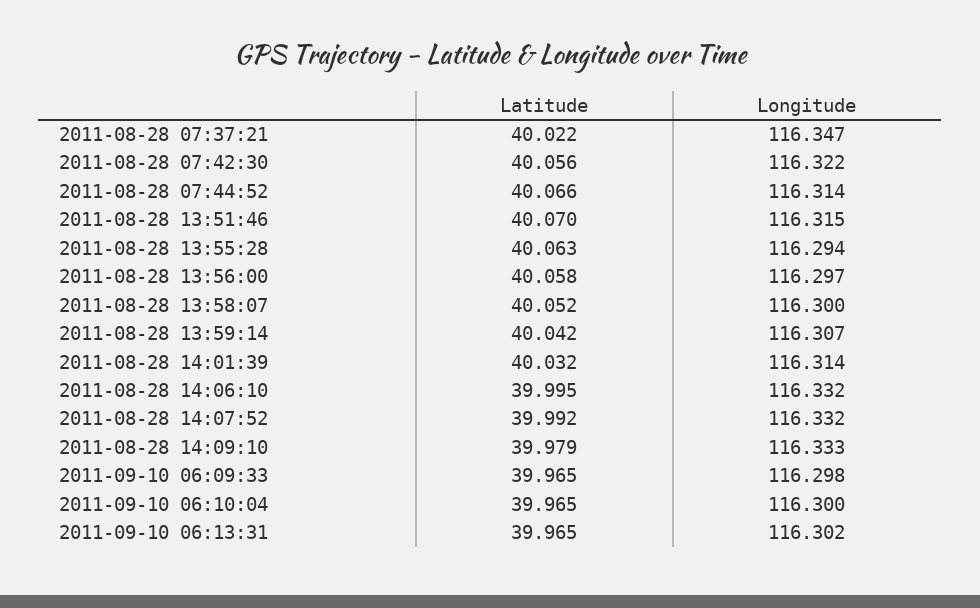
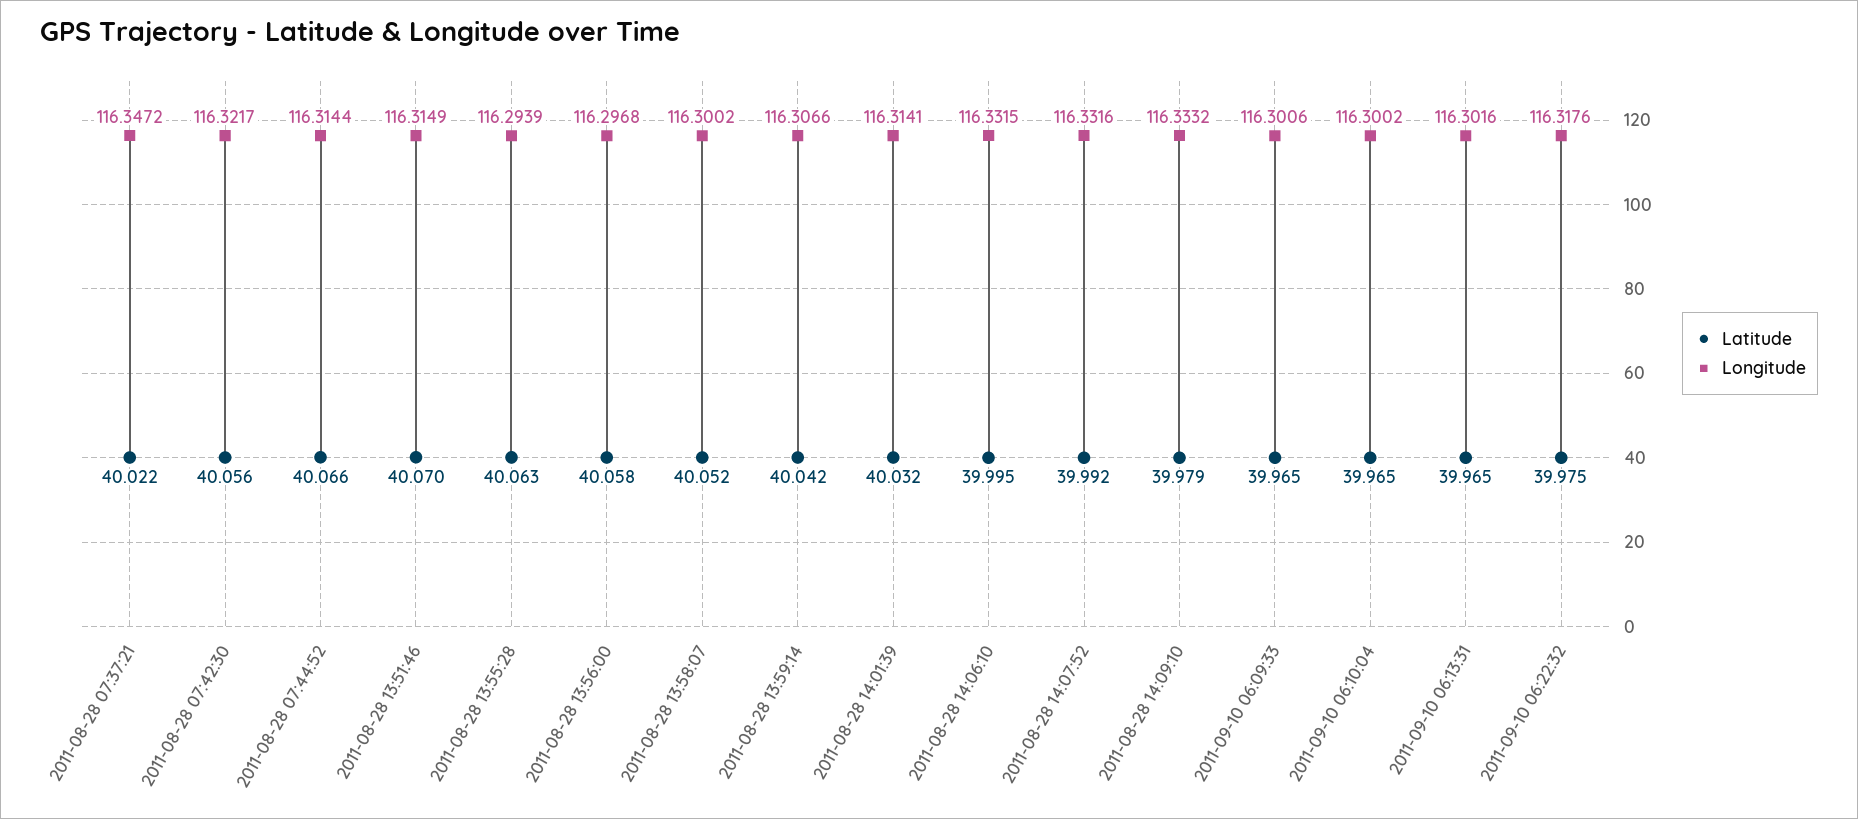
Longitude, 2011-09-10 06:09:33: 116.298 -> 116.3006
Latitude, 2011-09-10 06:22:32: none -> 39.975
Longitude, 2011-09-10 06:22:32: none -> 116.3176

